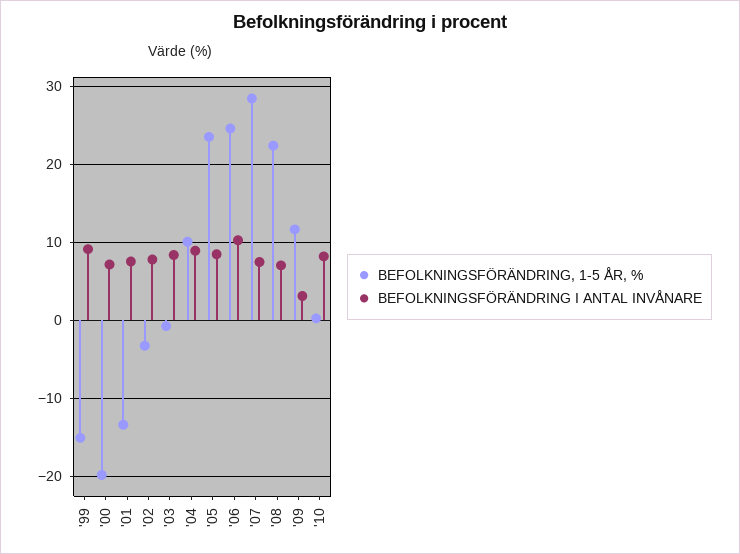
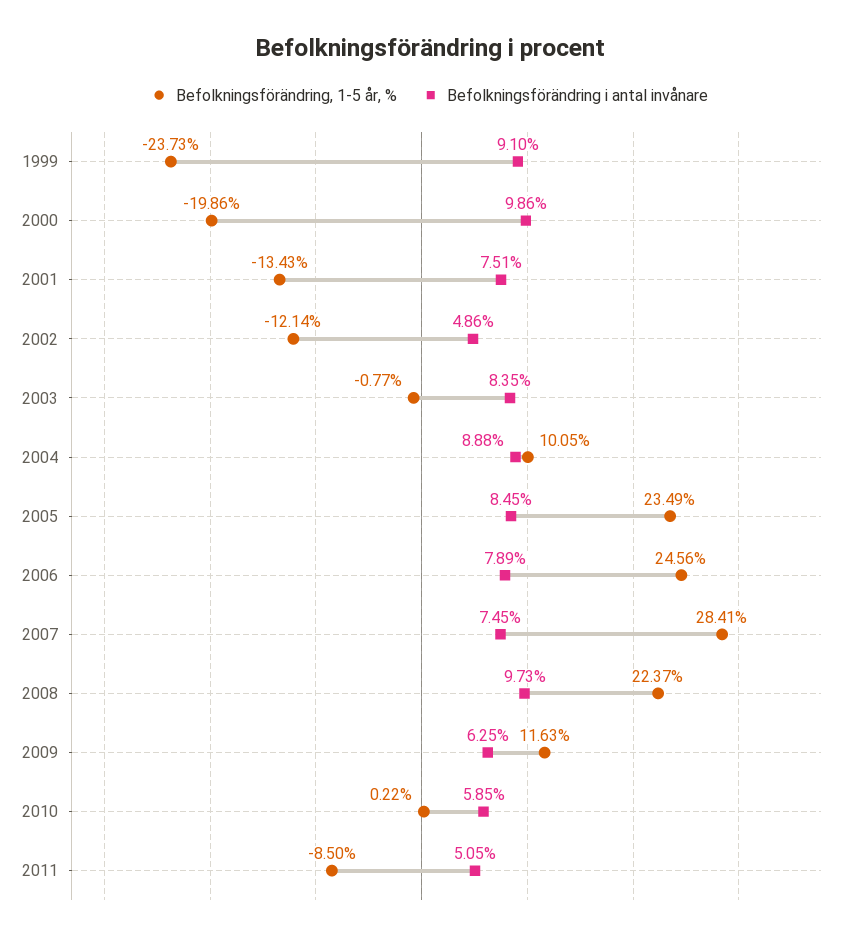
BEFOLKNINGSFÖRÄNDRING, 1-5 ÅR, %, '99: -15 -> -23.73
BEFOLKNINGSFÖRÄNDRING I ANTAL INVÅNARE, '00: 7 -> 9.86
BEFOLKNINGSFÖRÄNDRING, 1-5 ÅR, %, '02: -3 -> -12.14
BEFOLKNINGSFÖRÄNDRING I ANTAL INVÅNARE, '02: 8 -> 4.86
BEFOLKNINGSFÖRÄNDRING I ANTAL INVÅNARE, '06: 10 -> 7.89
BEFOLKNINGSFÖRÄNDRING I ANTAL INVÅNARE, '08: 7 -> 9.73
BEFOLKNINGSFÖRÄNDRING I ANTAL INVÅNARE, '09: 3 -> 6.25
BEFOLKNINGSFÖRÄNDRING I ANTAL INVÅNARE, '10: 8 -> 5.85
BEFOLKNINGSFÖRÄNDRING, 1-5 ÅR, %, 2011: none -> -8.5
BEFOLKNINGSFÖRÄNDRING I ANTAL INVÅNARE, 2011: none -> 5.05

